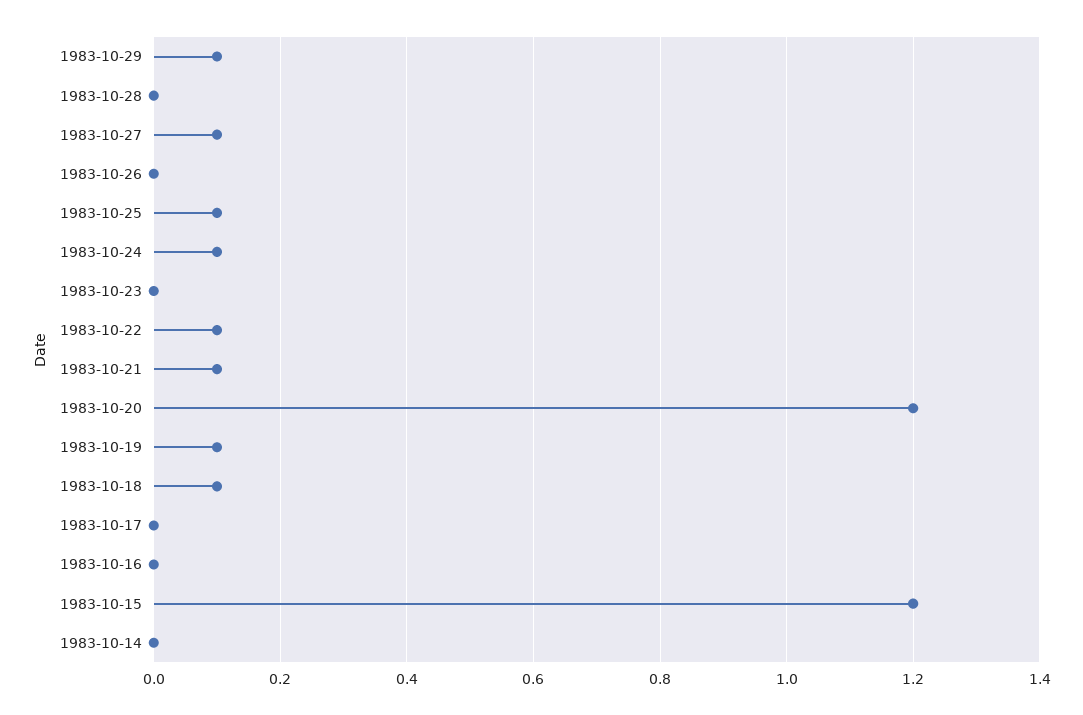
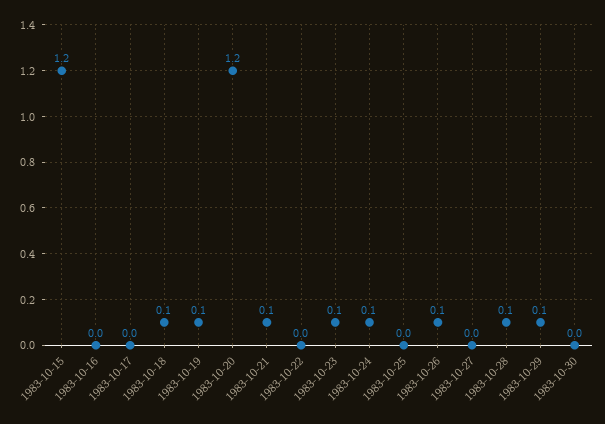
1983-10-28: 0 -> 0.1
1983-10-27: 0.1 -> 0
1983-10-26: 0 -> 0.1
1983-10-25: 0.1 -> 0
1983-10-23: 0 -> 0.1
1983-10-22: 0.1 -> 0
1983-10-14: 0 -> none
1983-10-30: none -> 0

